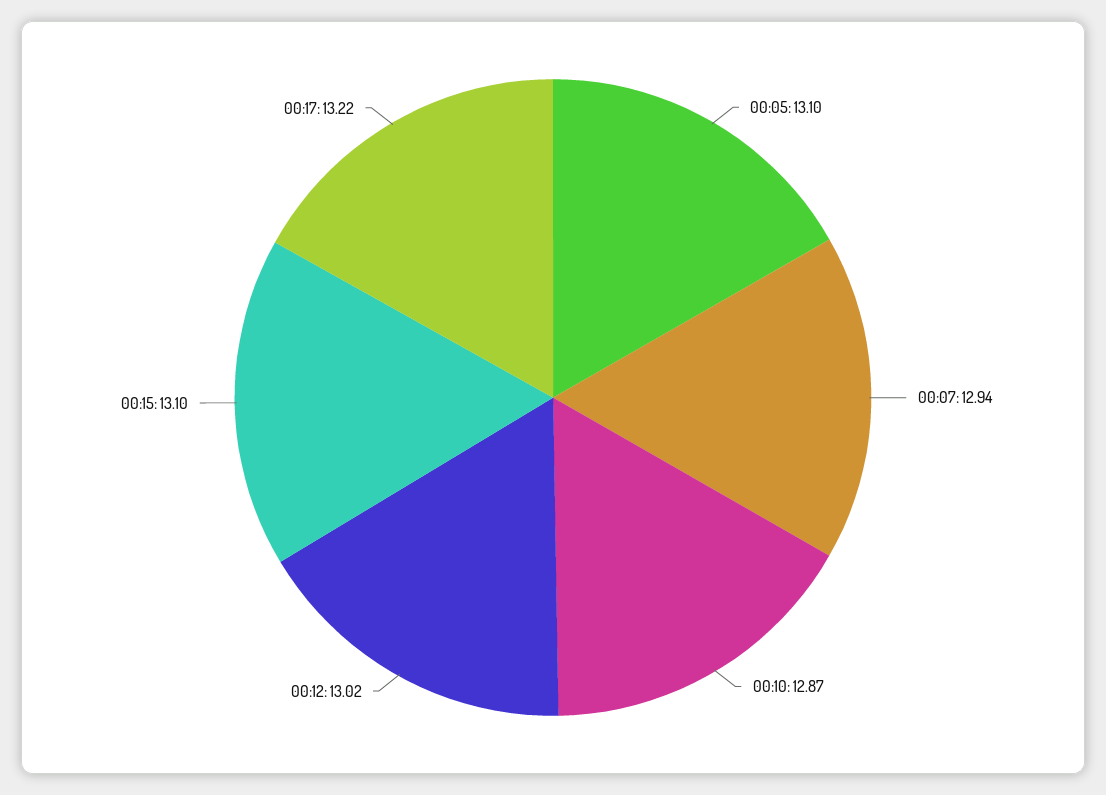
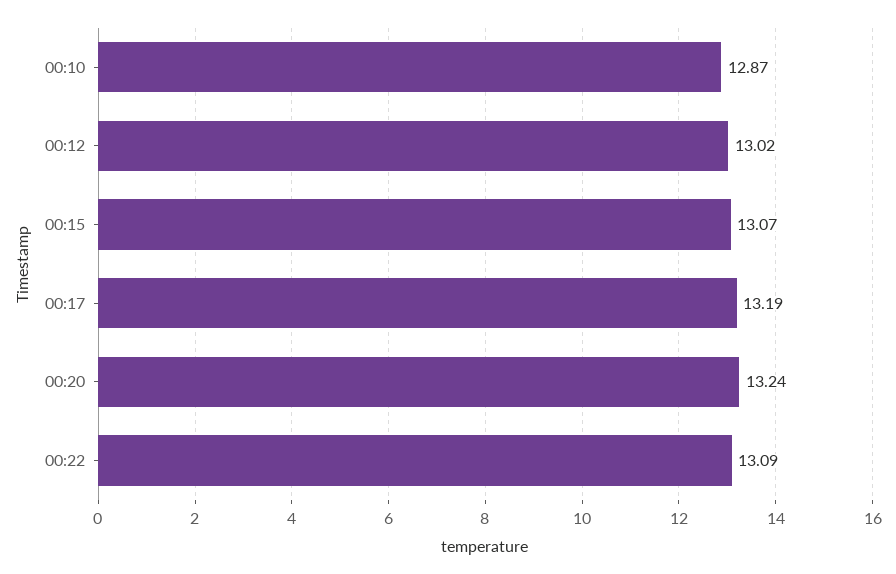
00:05: 13.1 -> none
00:07: 12.94 -> none
00:15: 13.1 -> 13.07
00:17: 13.22 -> 13.19
00:20: none -> 13.24
00:22: none -> 13.09

